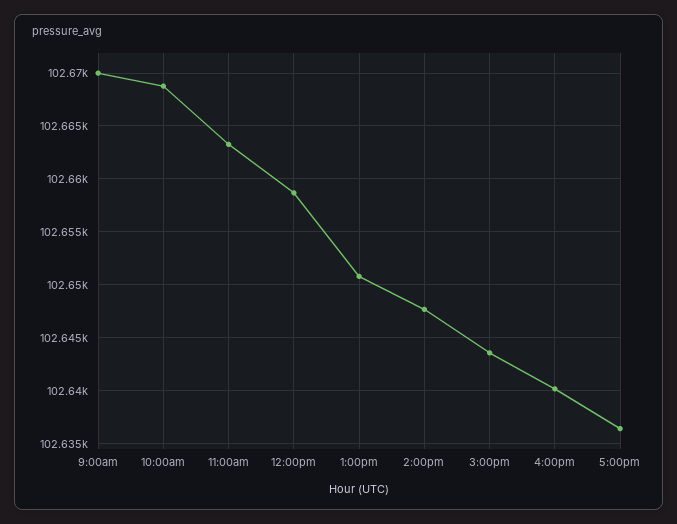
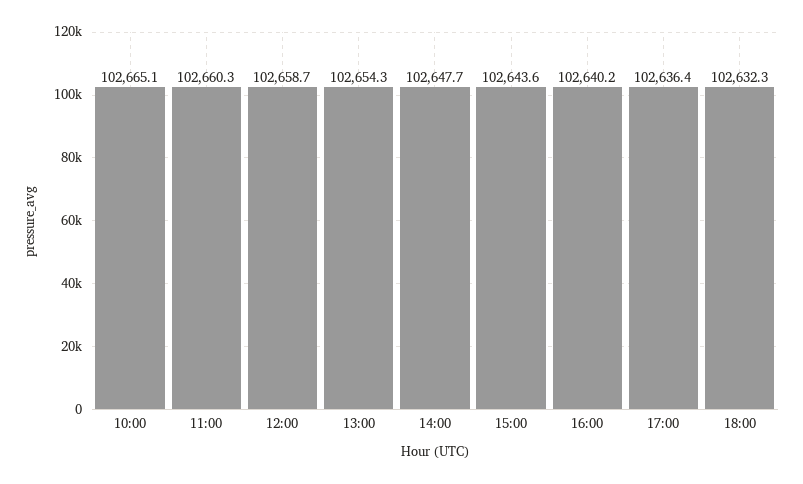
9:00am: 102670 -> none
10:00am: 102669 -> 102665.1
11:00am: 102663 -> 102660.3
1:00pm: 102651 -> 102654.3
18:00: none -> 102632.3

